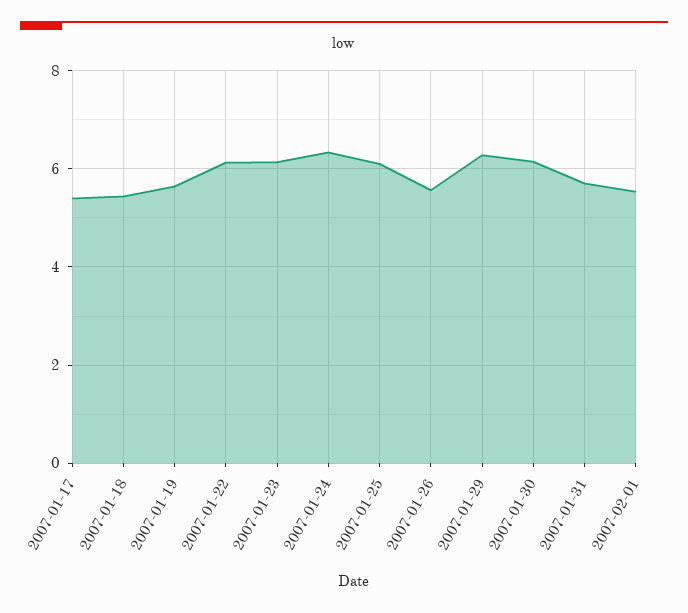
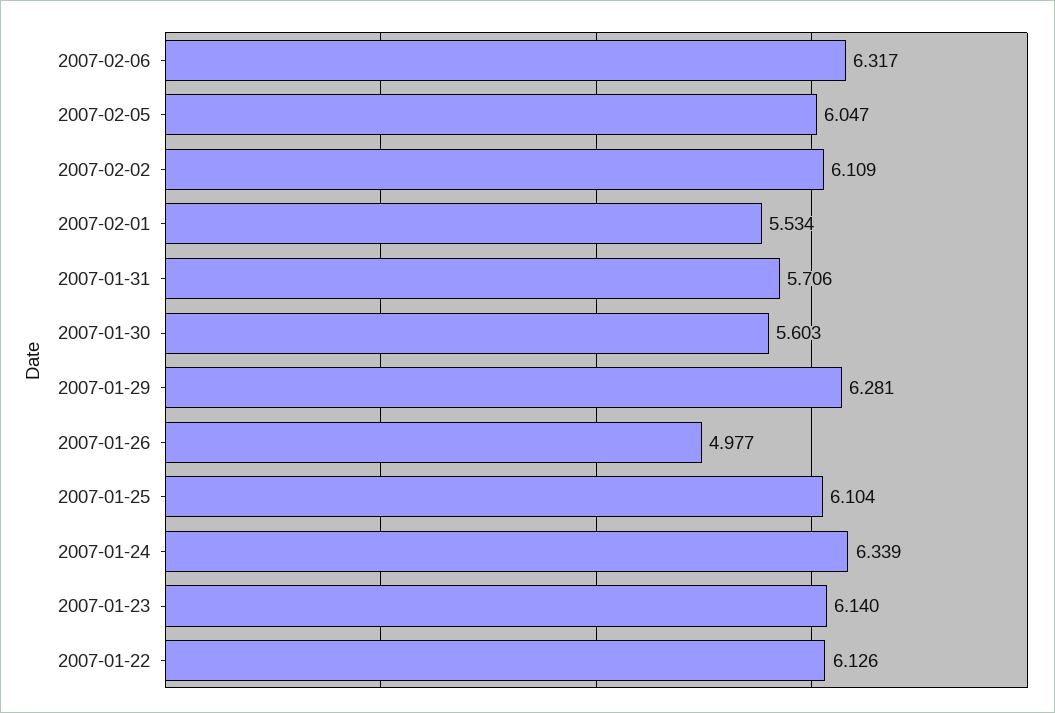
2007-01-17: 5.4 -> none
2007-01-18: 5.4 -> none
2007-01-19: 5.6 -> none
2007-01-26: 5.6 -> 4.977
2007-01-30: 6.2 -> 5.603
2007-02-06: none -> 6.317
2007-02-05: none -> 6.047
2007-02-02: none -> 6.109

